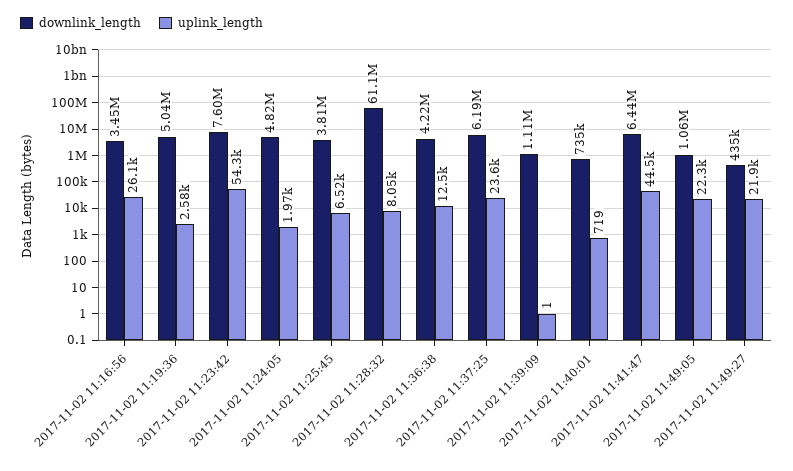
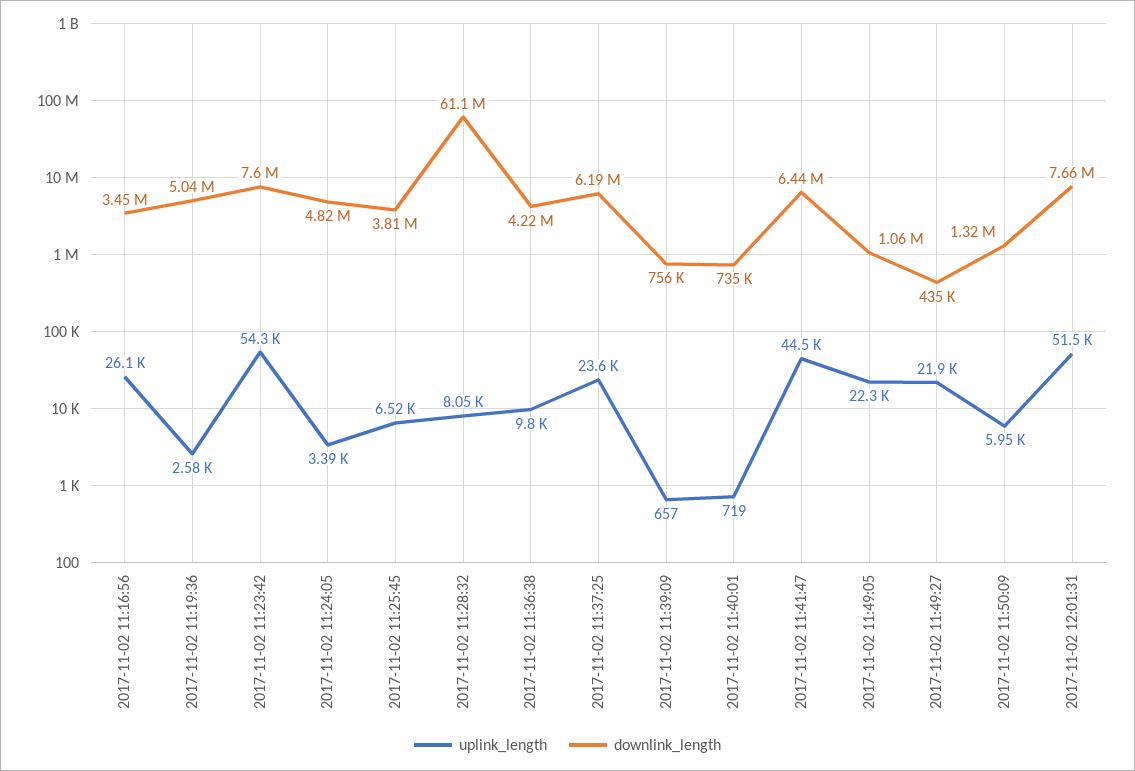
uplink_length, 2017-11-02 11:24:05: 1970 -> 3390
uplink_length, 2017-11-02 11:36:38: 12500 -> 9800
downlink_length, 2017-11-02 11:39:09: 1110000 -> 756000
uplink_length, 2017-11-02 11:39:09: 1 -> 657
uplink_length, 2017-11-02 11:50:09: none -> 5950
downlink_length, 2017-11-02 11:50:09: none -> 1320000
uplink_length, 2017-11-02 12:01:31: none -> 51500
downlink_length, 2017-11-02 12:01:31: none -> 7660000

